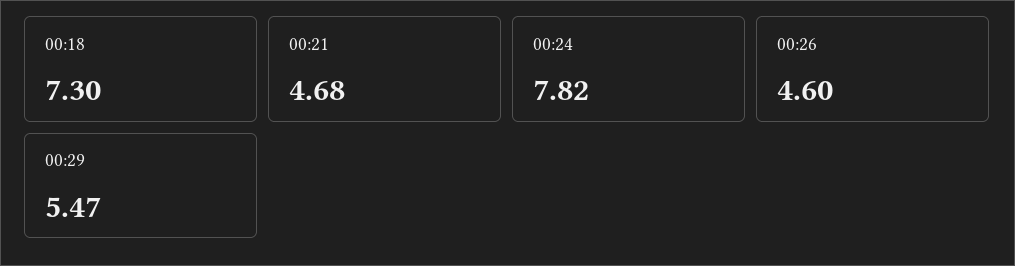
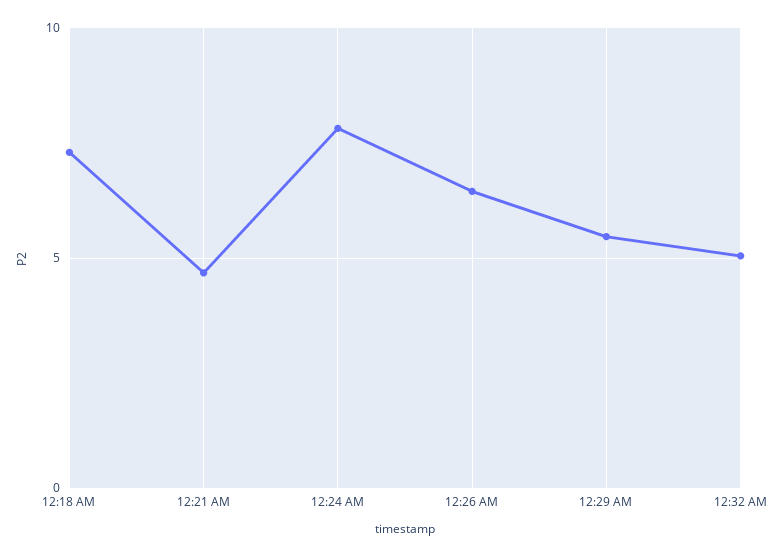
00:26: 4.6 -> 6.5
12:32 AM: none -> 5

